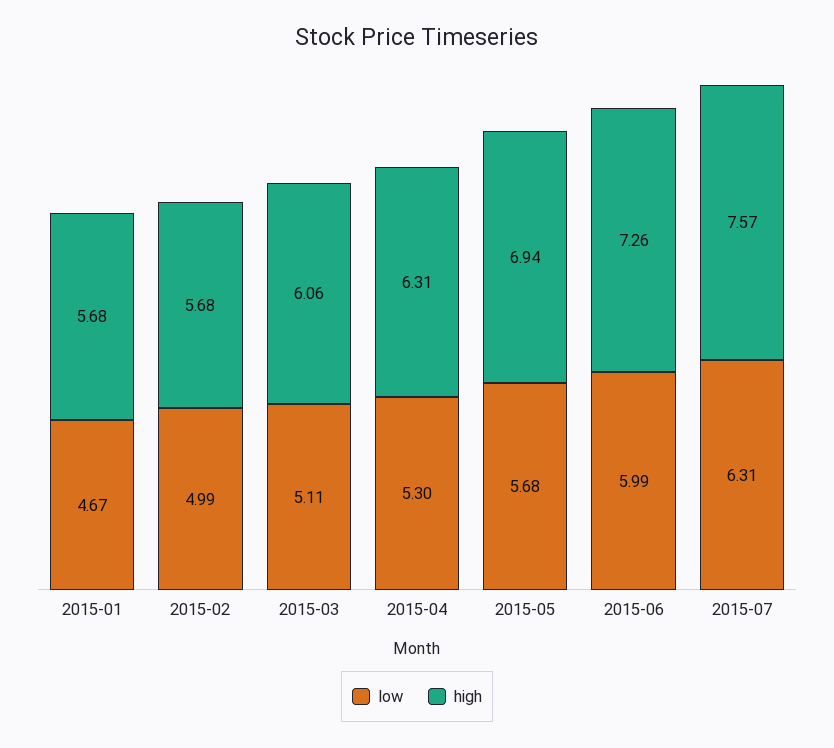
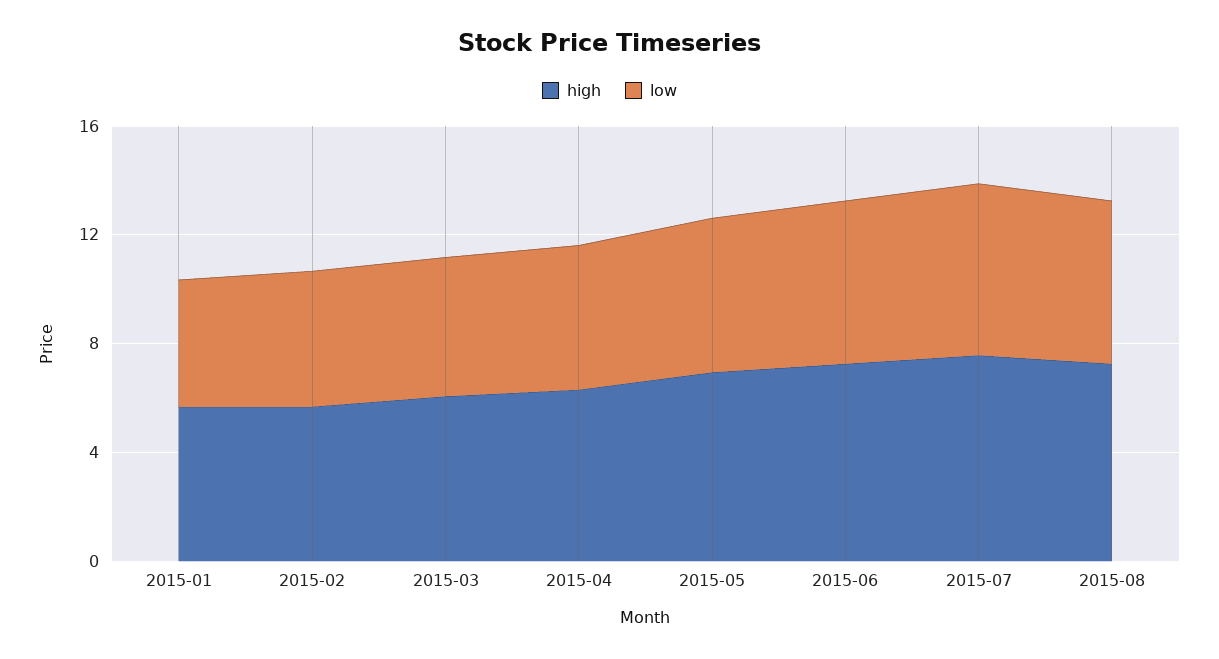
high, 2015-08: none -> 7
low, 2015-08: none -> 6

